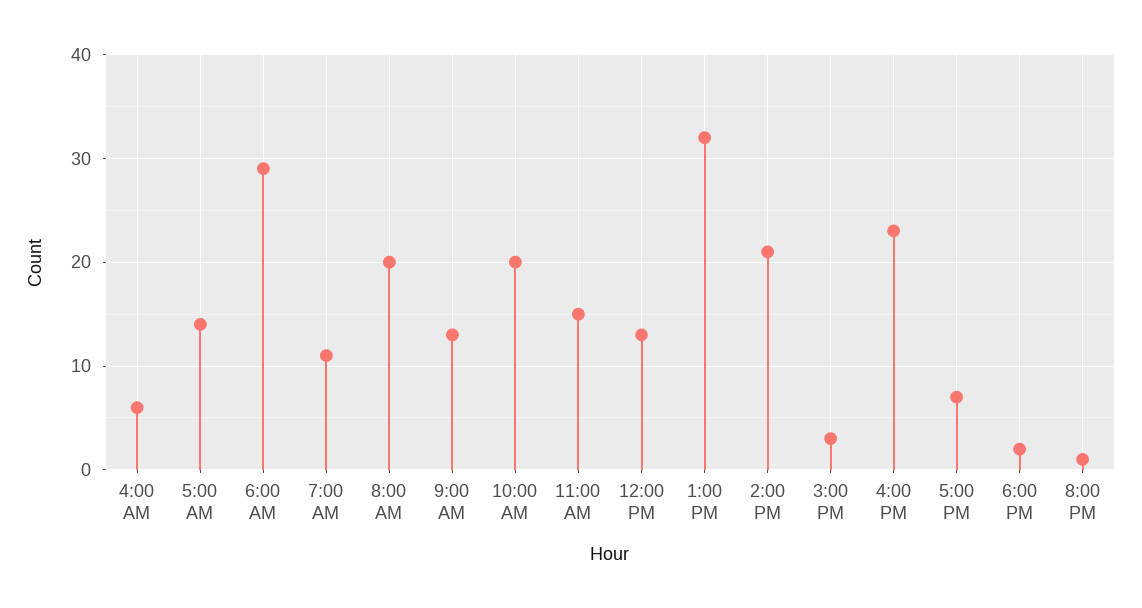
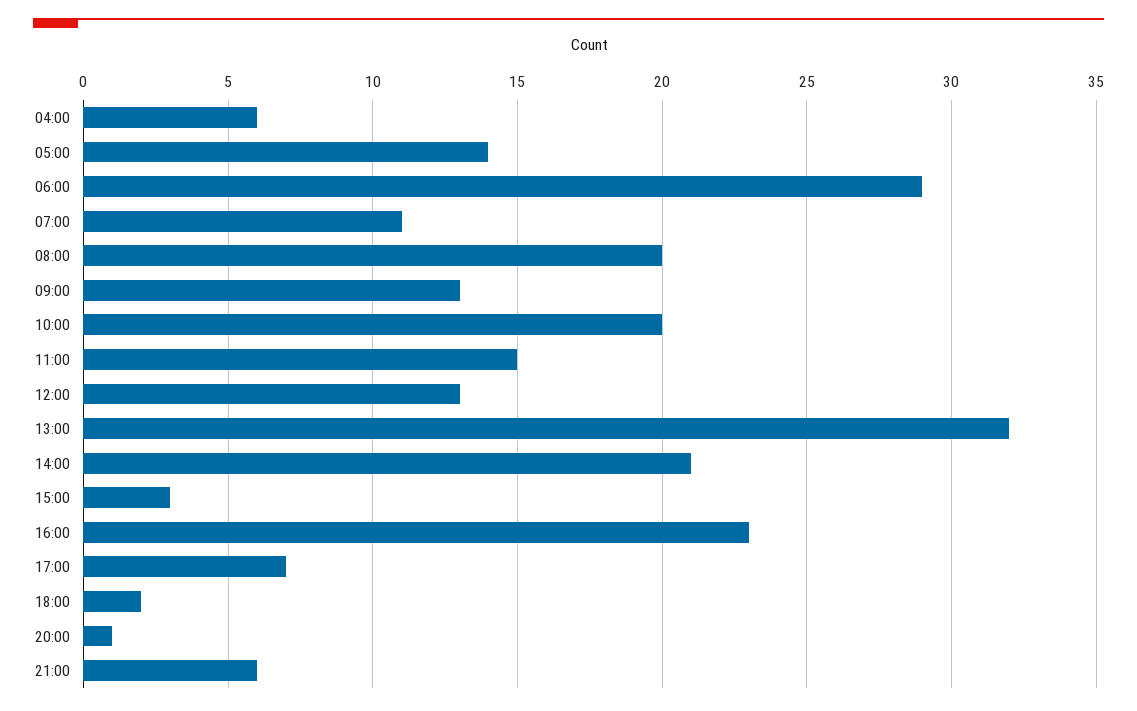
21:00: none -> 6

